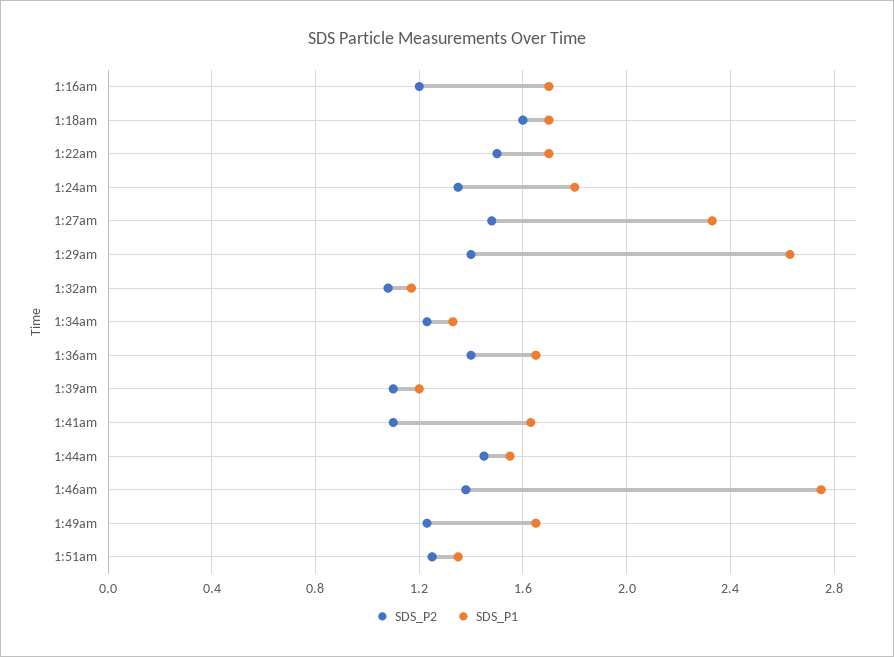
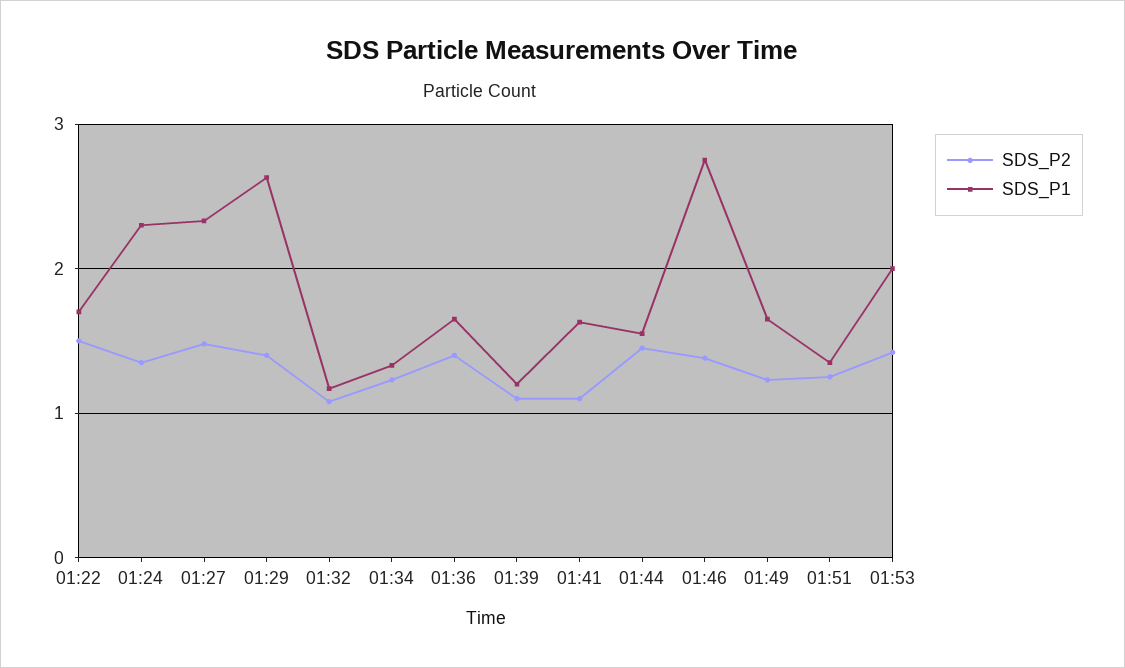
SDS_P2, 1:16am: 1.2 -> none
SDS_P1, 1:16am: 1.7 -> none
SDS_P2, 1:18am: 1.6 -> none
SDS_P1, 1:18am: 1.7 -> none
SDS_P1, 1:24am: 1.8 -> 2.3
SDS_P2, 01:53: none -> 1.4
SDS_P1, 01:53: none -> 2

